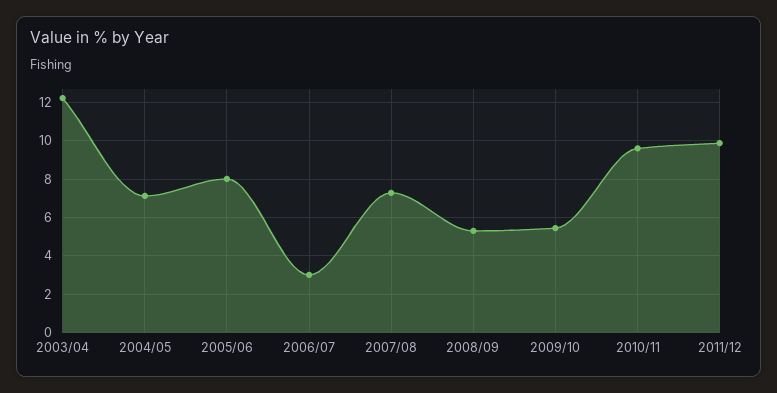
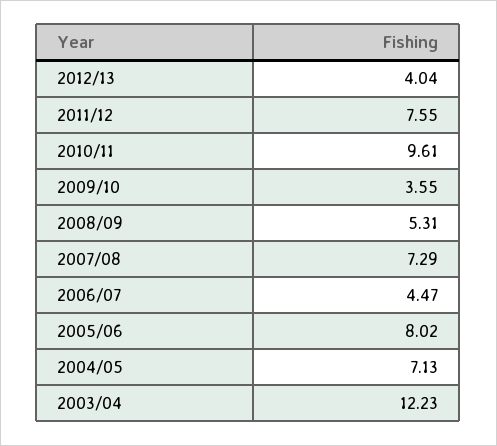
2006/07: 3 -> 4.47
2009/10: 5.5 -> 3.55
2011/12: 10 -> 7.55
2012/13: none -> 4.04

